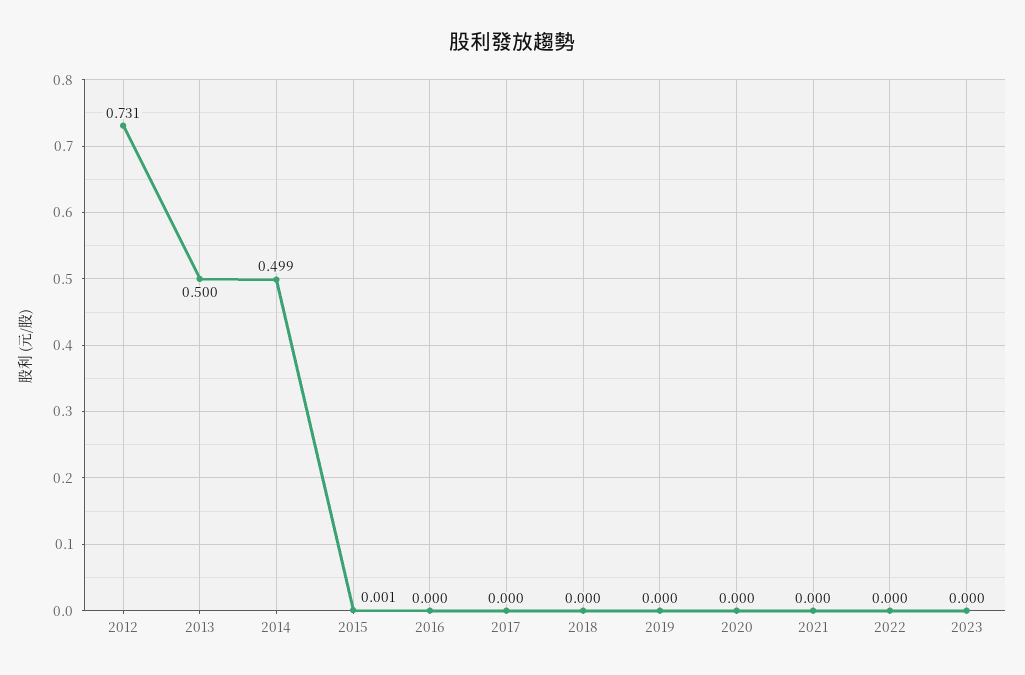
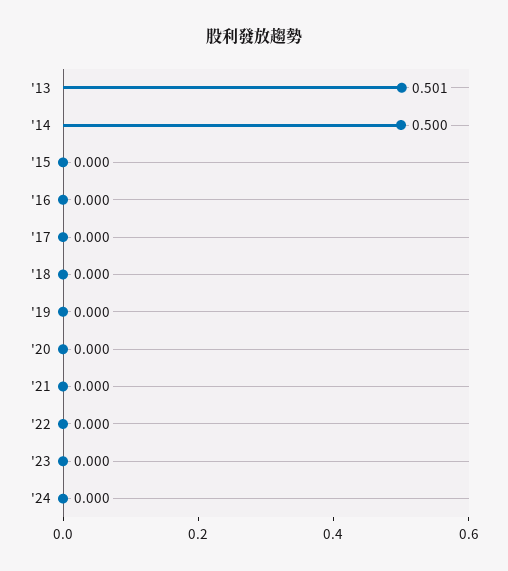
2012: 0.731 -> none
2013: 0.5 -> 0.501
2014: 0.499 -> 0.5
2015: 0.001 -> 0
'24: none -> 0

